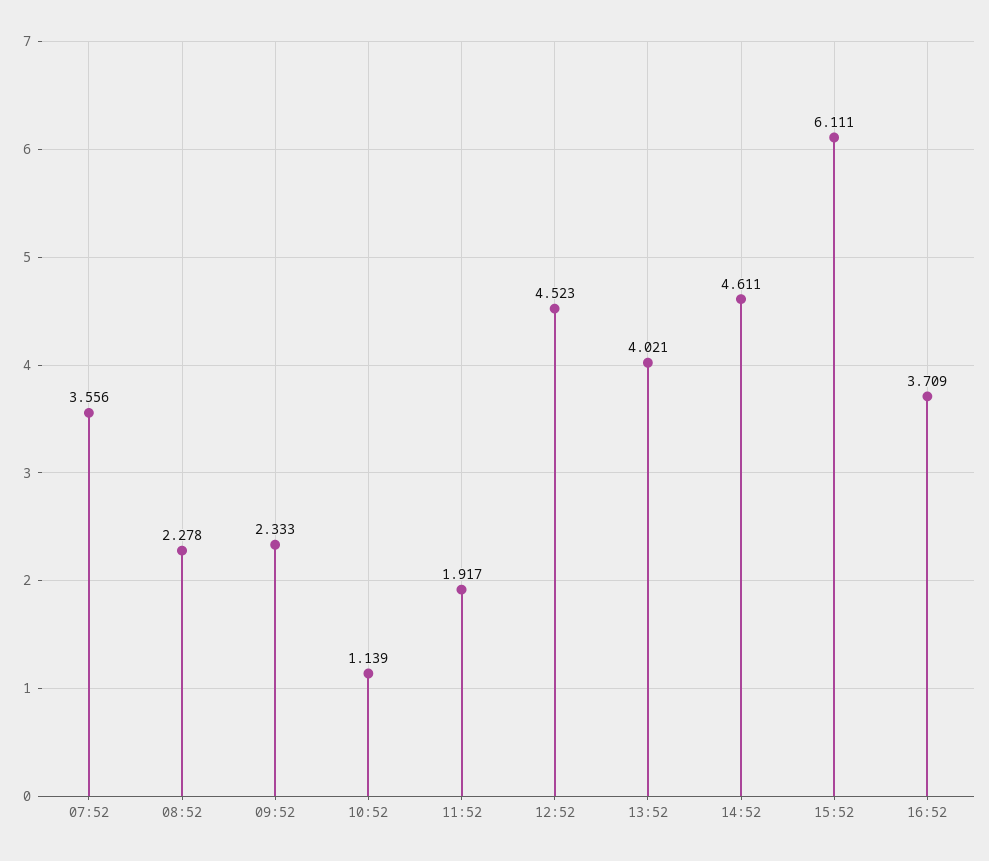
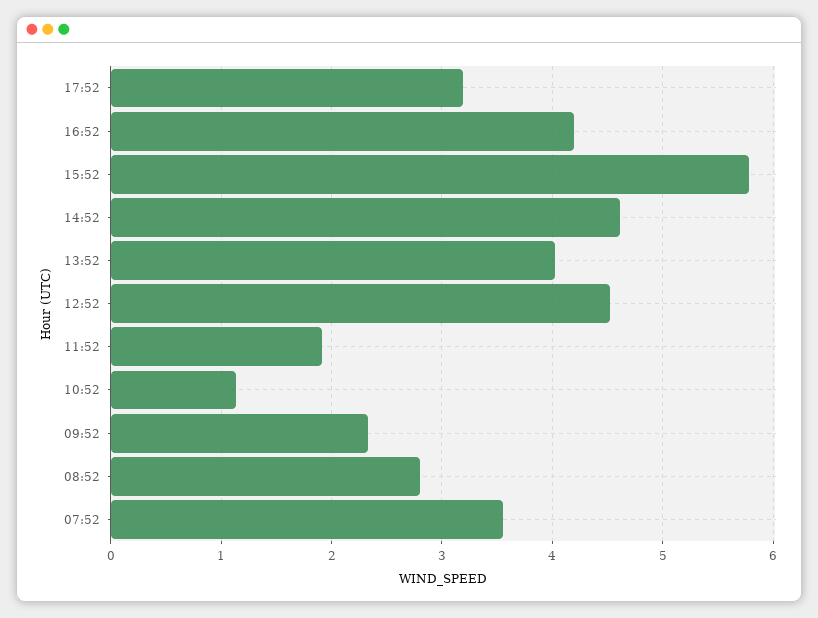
08:52: 2.278 -> 2.8
15:52: 6.111 -> 5.8
16:52: 3.709 -> 4.2
17:52: none -> 3.2

